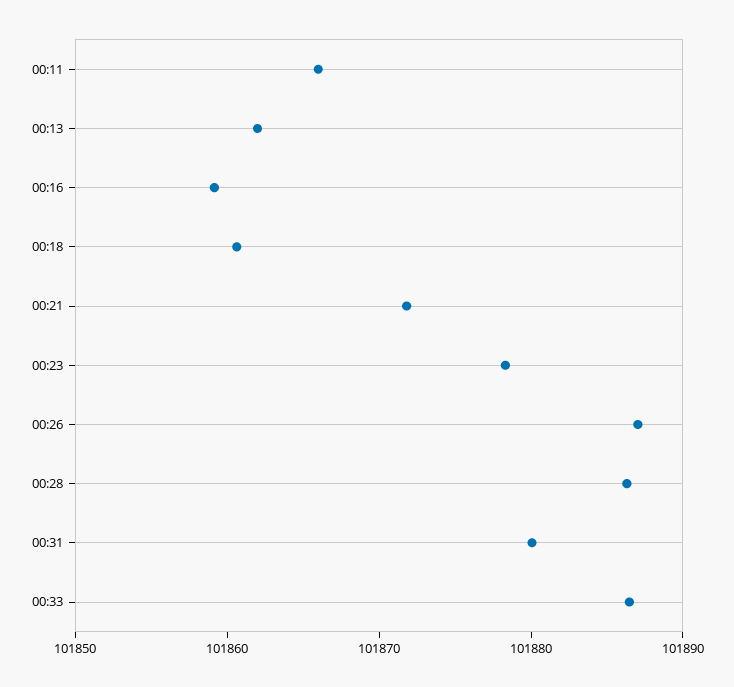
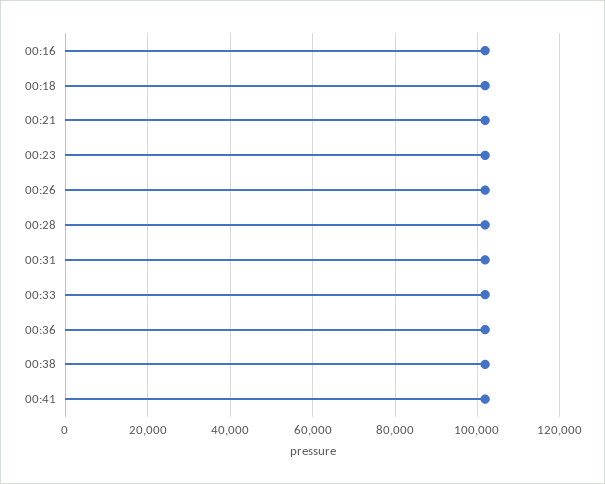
00:11: 101866 -> none
00:13: 101862 -> none
00:36: none -> 102000
00:38: none -> 102000
00:41: none -> 102000

